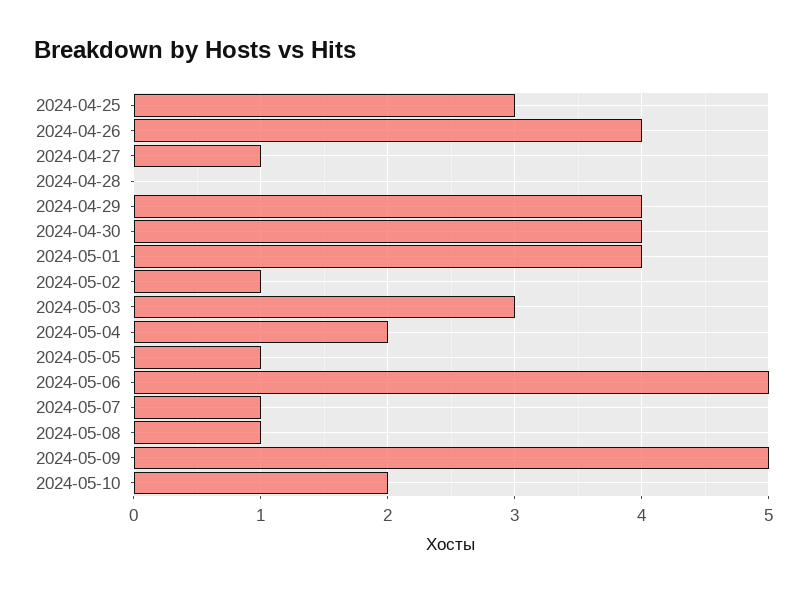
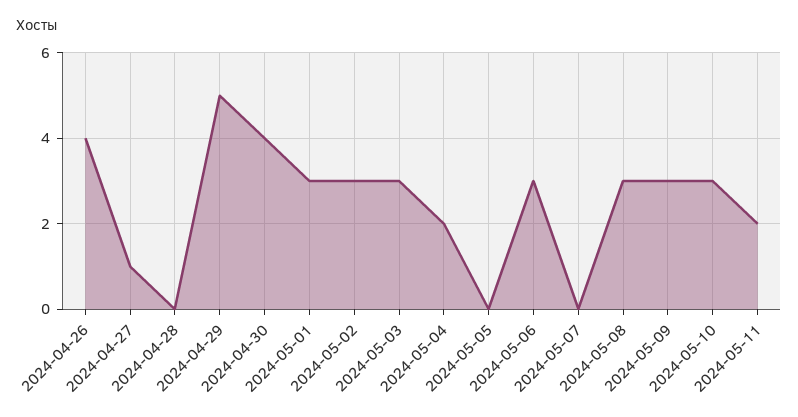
2024-04-25: 3 -> none
2024-04-29: 4 -> 5
2024-05-01: 4 -> 3
2024-05-02: 1 -> 3
2024-05-05: 1 -> 0
2024-05-06: 5 -> 3
2024-05-07: 1 -> 0
2024-05-08: 1 -> 3
2024-05-09: 5 -> 3
2024-05-10: 2 -> 3
2024-05-11: none -> 2

